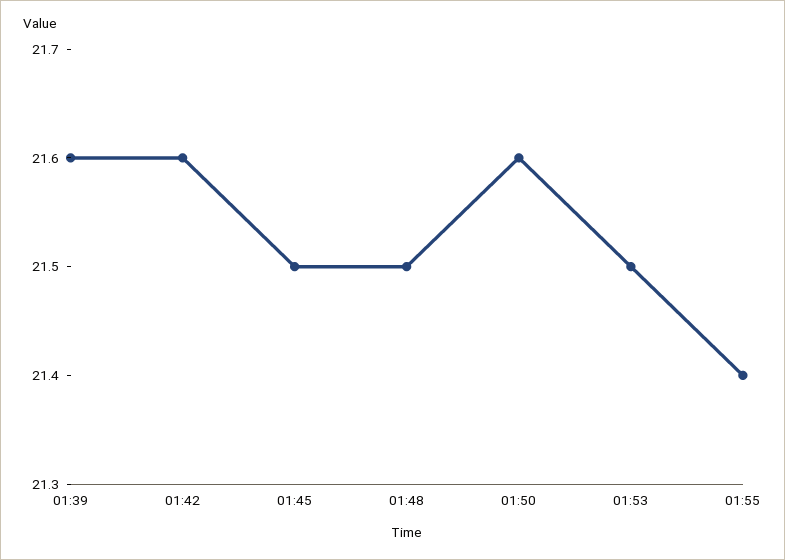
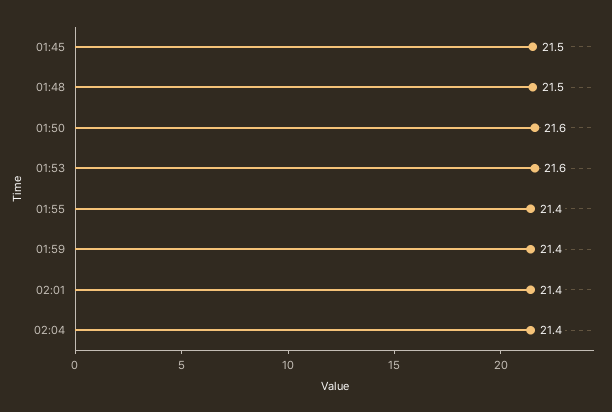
01:39: 21.6 -> none
01:42: 21.6 -> none
01:53: 21.5 -> 21.6
01:59: none -> 21.4
02:01: none -> 21.4
02:04: none -> 21.4

